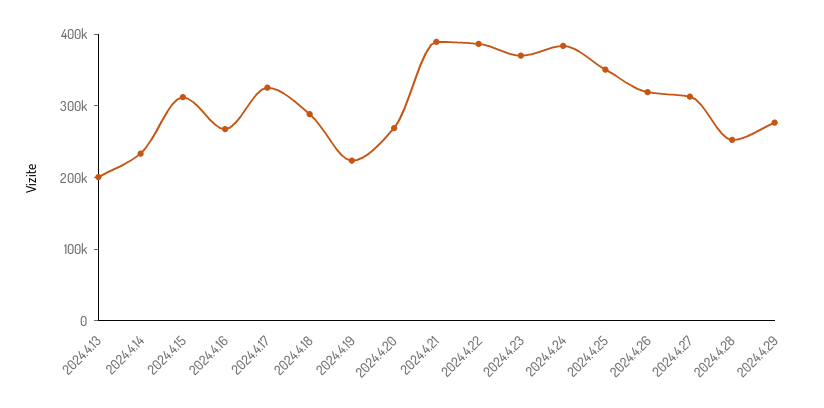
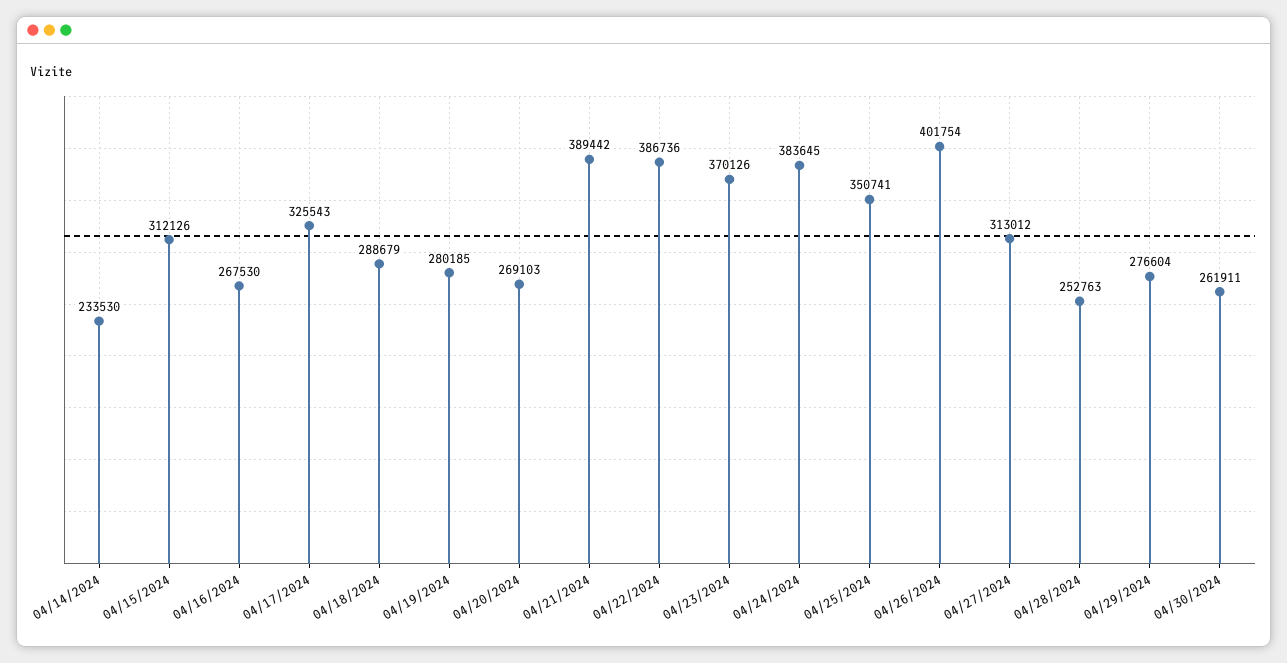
2024.4.13: 200000 -> none
2024.4.19: 220000 -> 280185
2024.4.26: 320000 -> 401754
04/30/2024: none -> 261911

